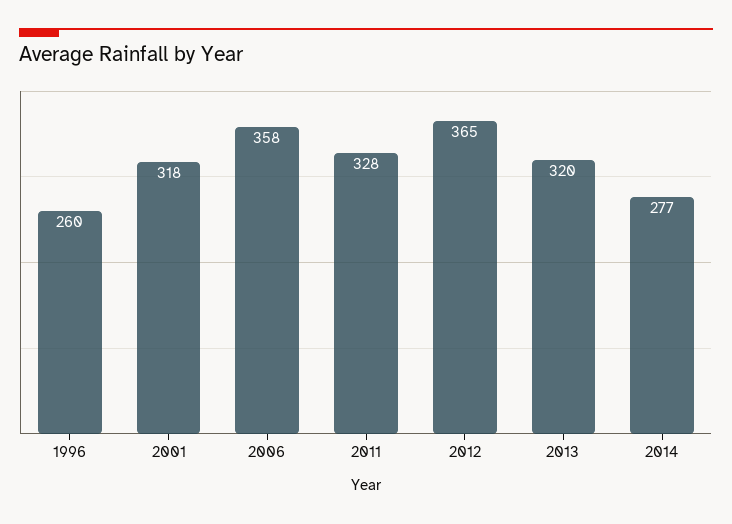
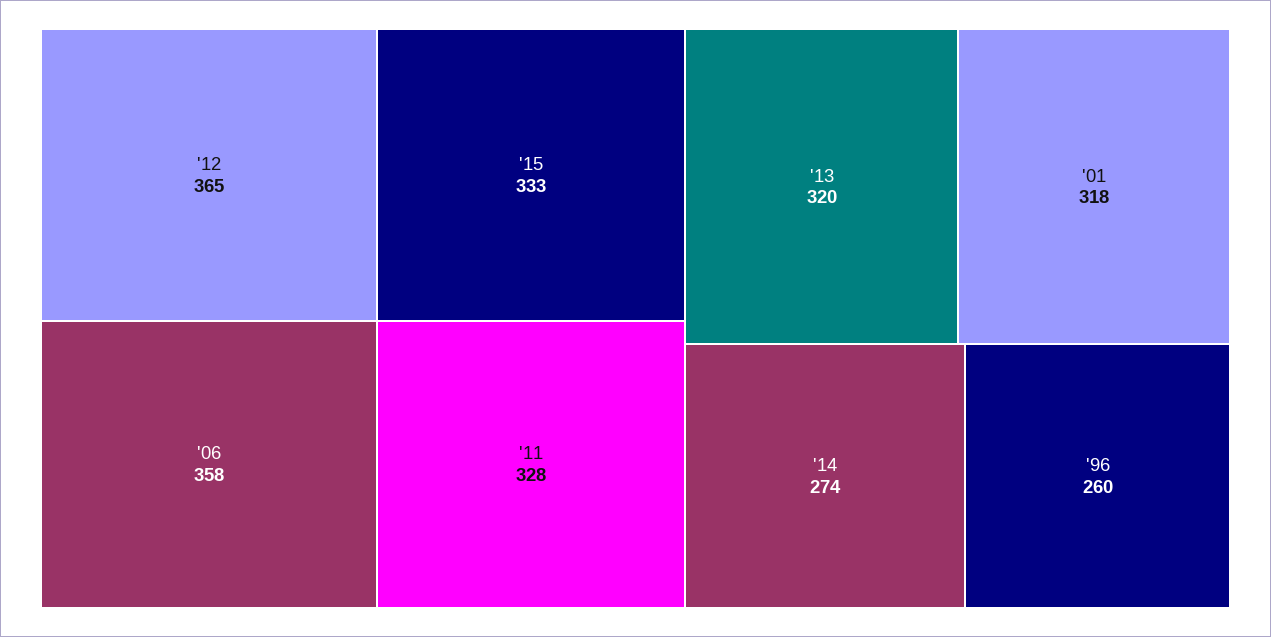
2014: 277 -> 274
'15: none -> 333

